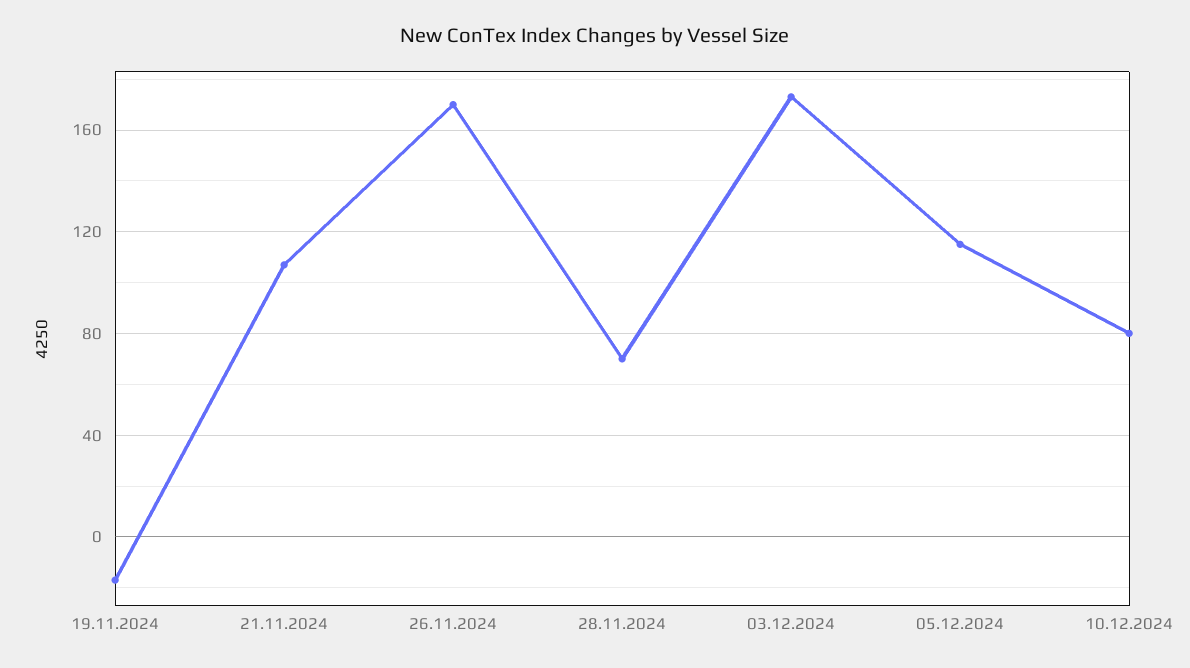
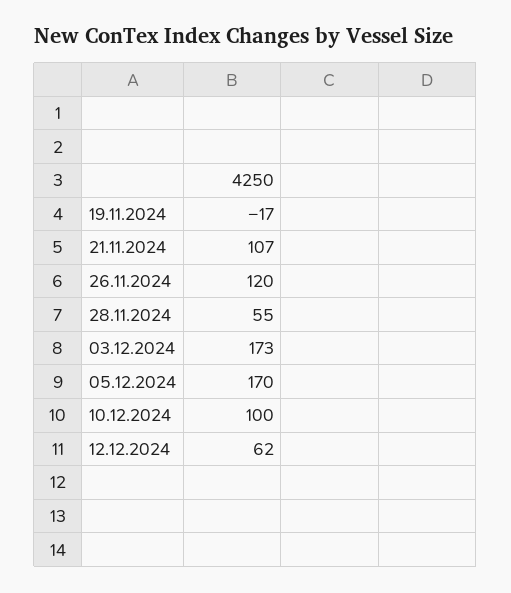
26.11.2024: 170 -> 120
28.11.2024: 70 -> 55
05.12.2024: 115 -> 170
10.12.2024: 80 -> 100
12.12.2024: none -> 62

